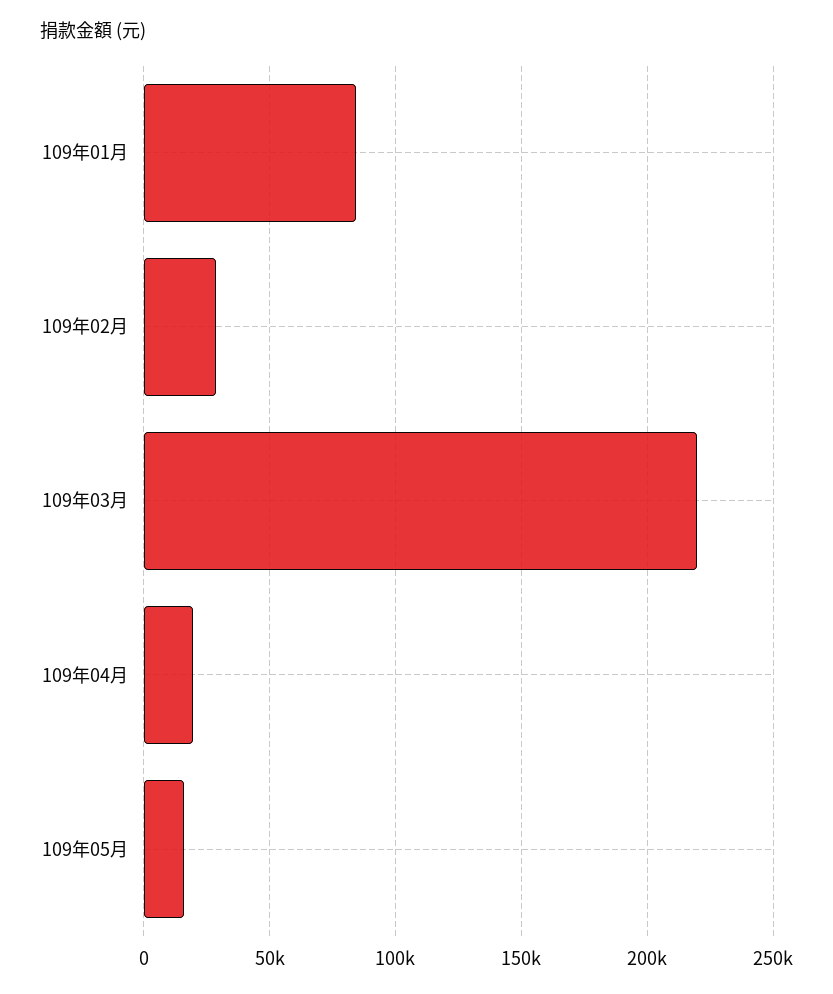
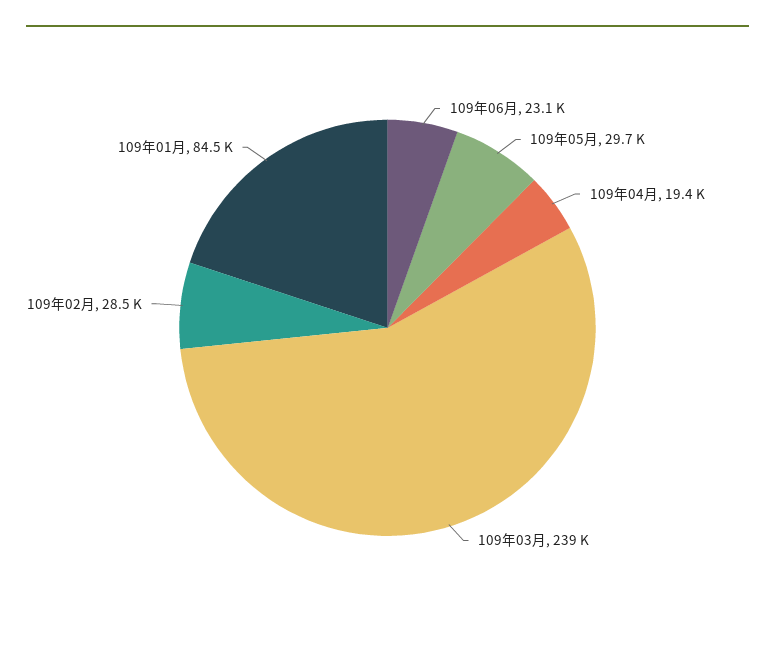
109年03月: 220000 -> 239000
109年05月: 15000 -> 29700
109年06月: none -> 23100

